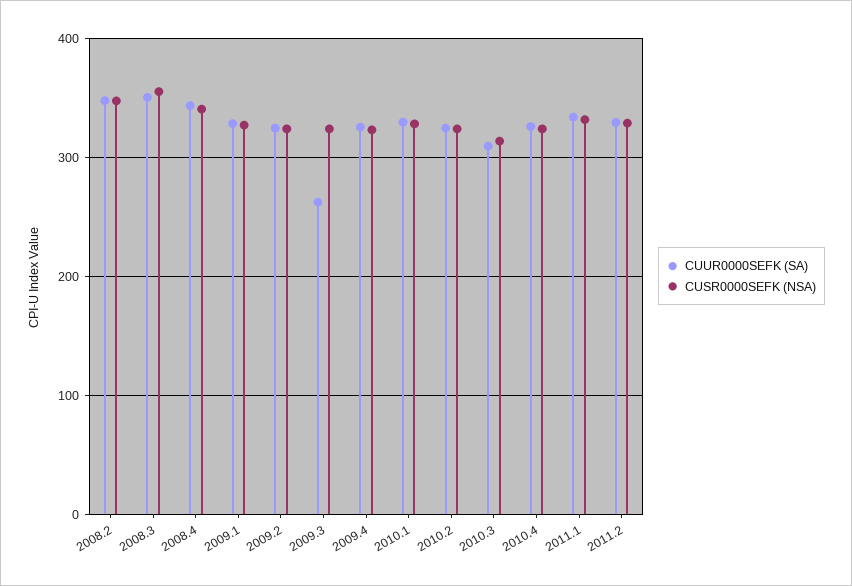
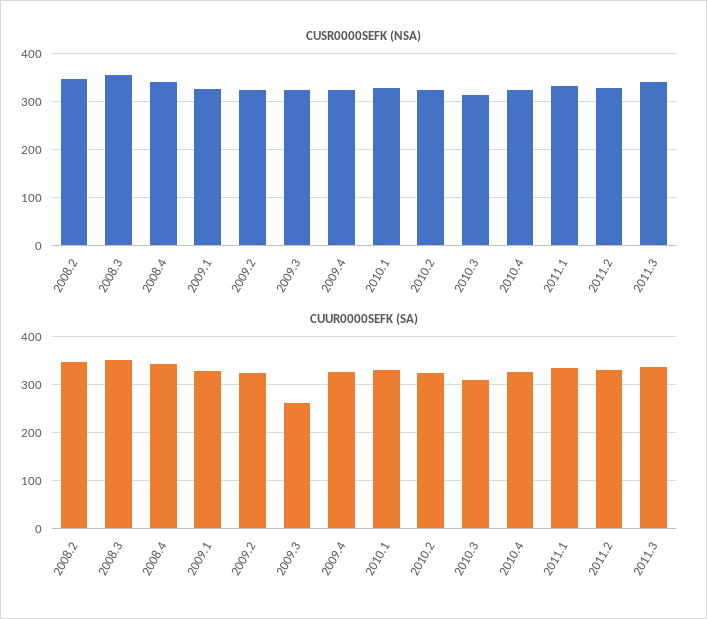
CUSR0000SEFK (NSA), 2011.3: none -> 340
CUUR0000SEFK (SA), 2011.3: none -> 340

